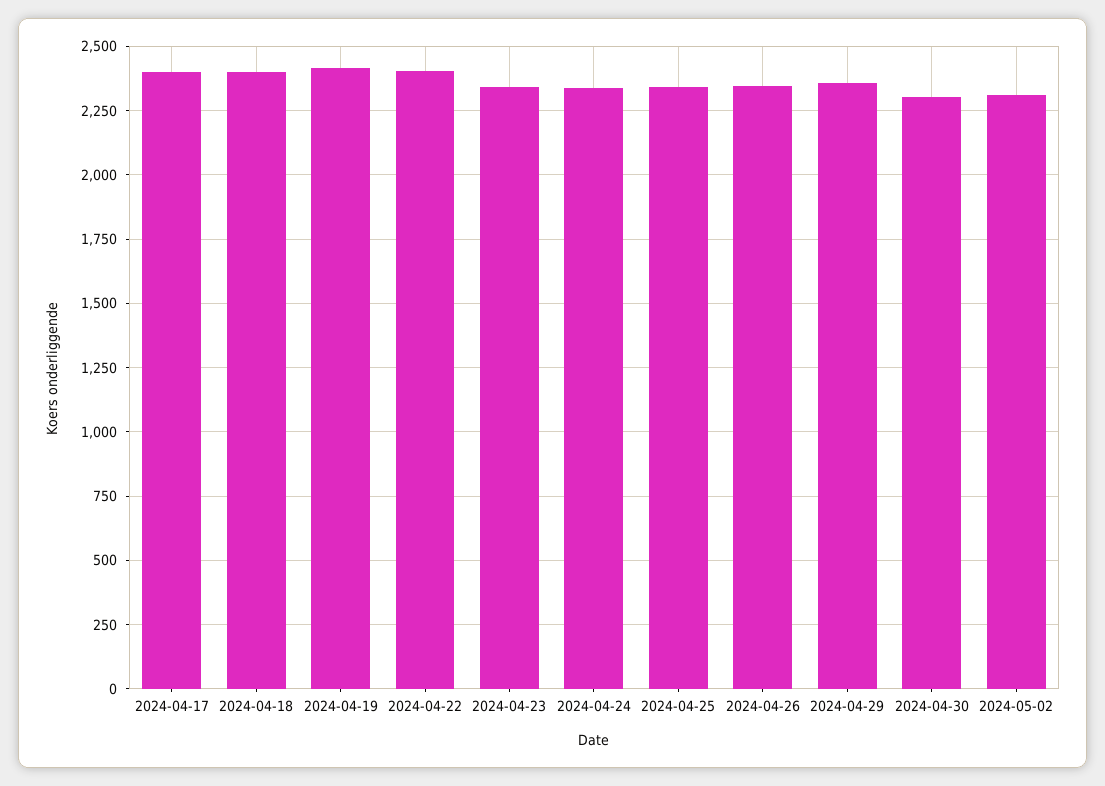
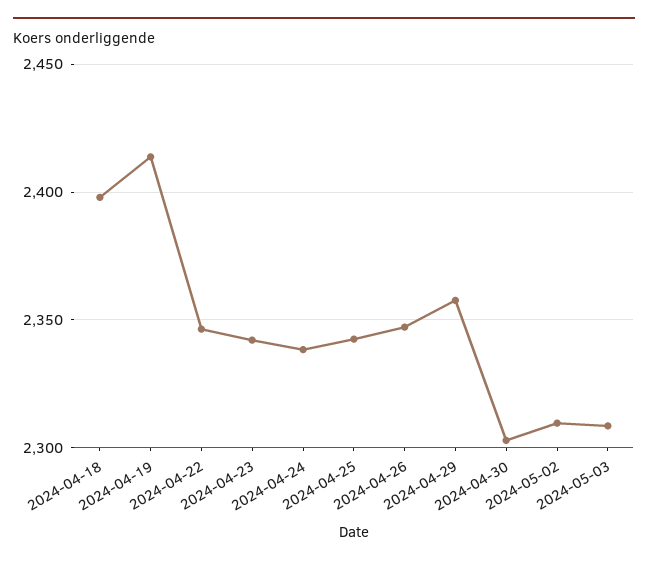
2024-04-17: 2400 -> none
2024-04-22: 2400 -> 2345
2024-05-03: none -> 2310

